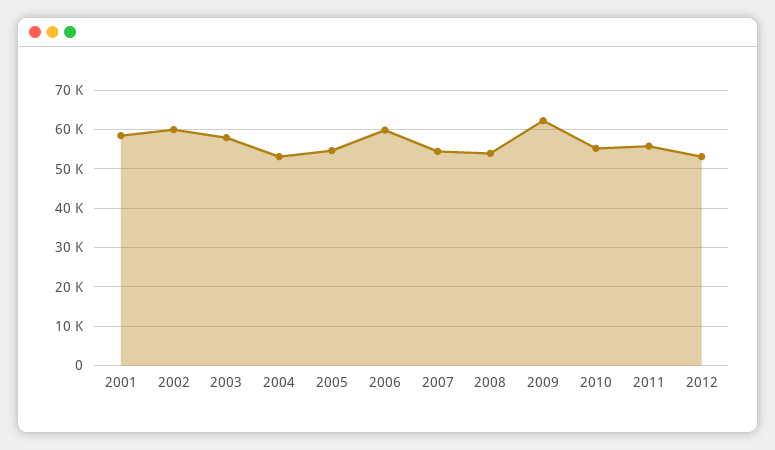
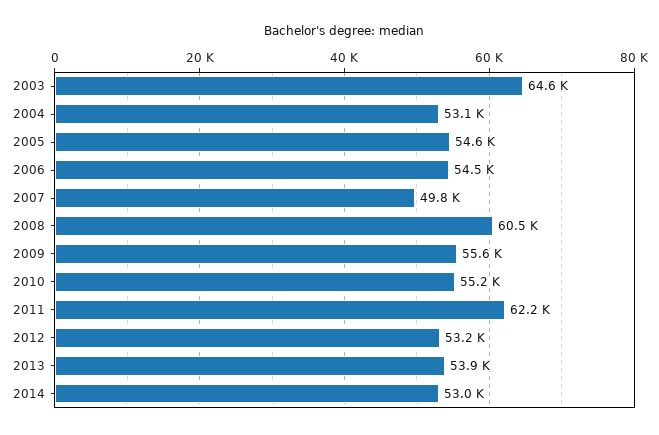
2001: 58000 -> none
2002: 60000 -> none
2003: 58000 -> 64600
2006: 60000 -> 54500
2007: 54000 -> 49800
2008: 54000 -> 60500
2009: 62000 -> 55600
2011: 56000 -> 62200
2013: none -> 53900
2014: none -> 53000

